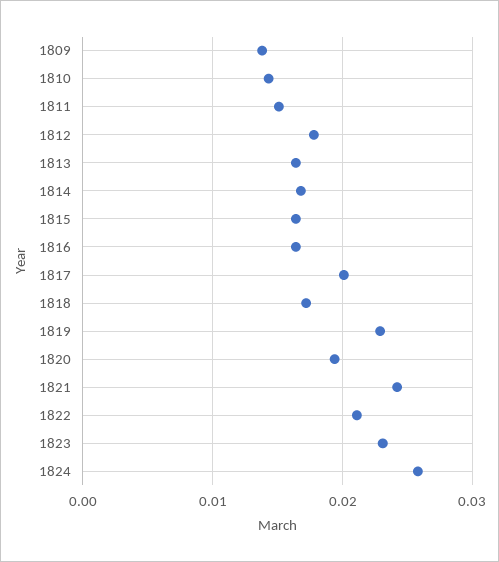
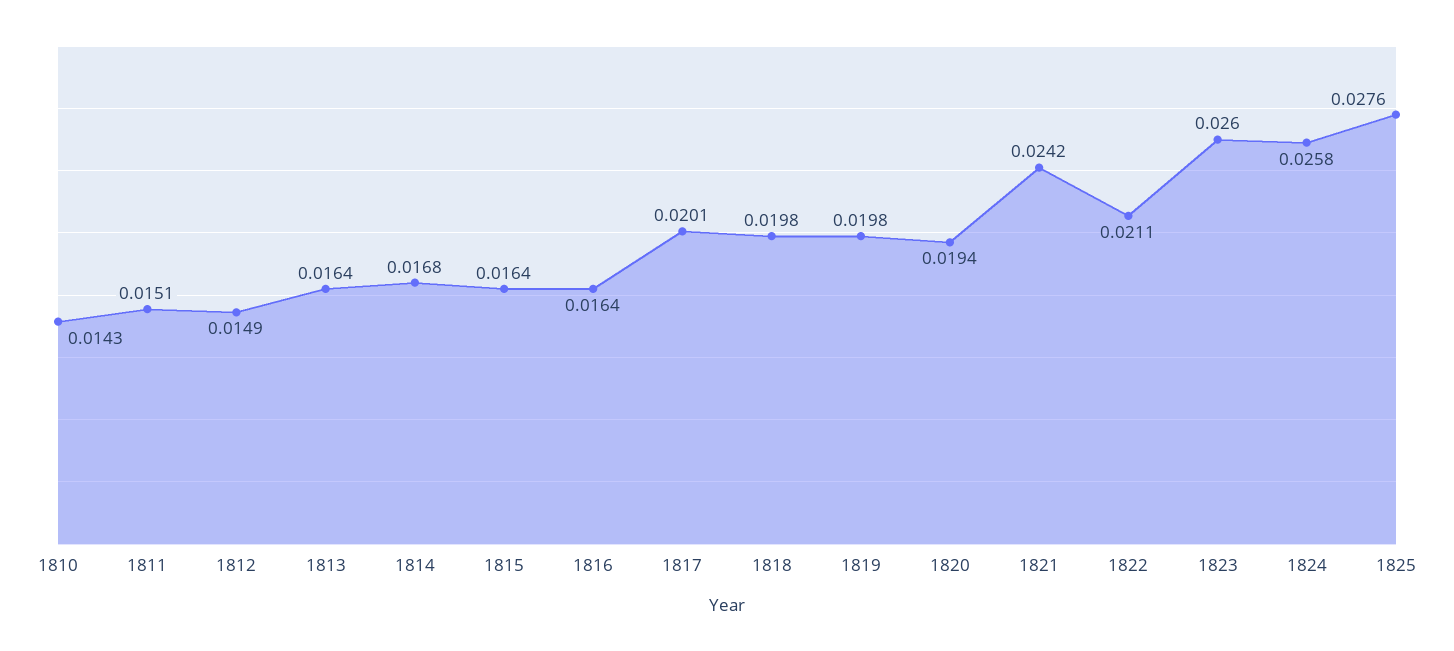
1809: 0.014 -> none
1812: 0.018 -> 0.0149
1818: 0.017 -> 0.0198
1819: 0.023 -> 0.0198
1823: 0.023 -> 0.026
1825: none -> 0.0276

